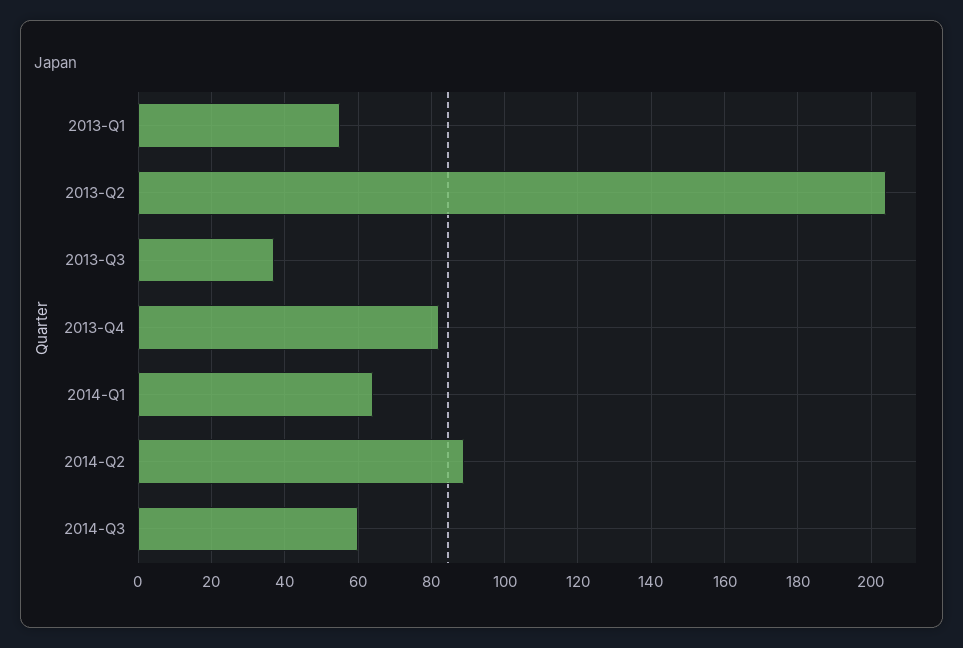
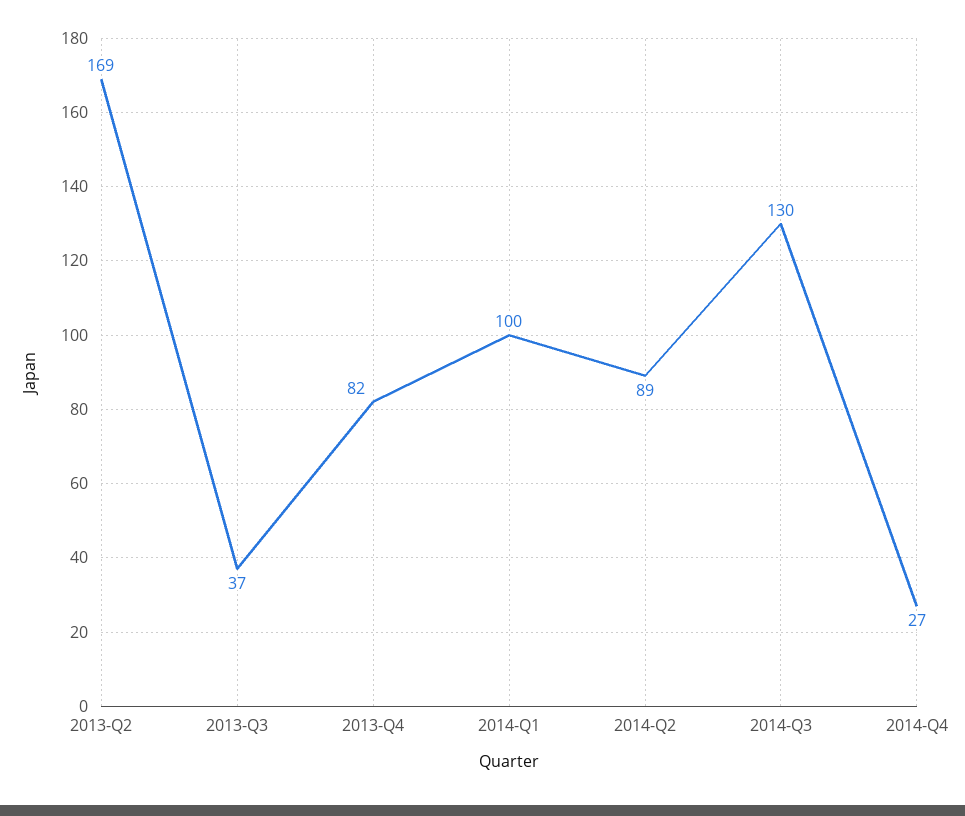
2013-Q1: 55 -> none
2013-Q2: 205 -> 169
2014-Q1: 65 -> 100
2014-Q3: 60 -> 130
2014-Q4: none -> 27

